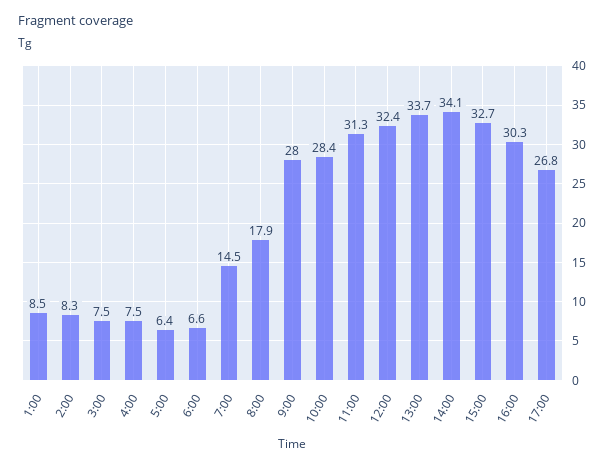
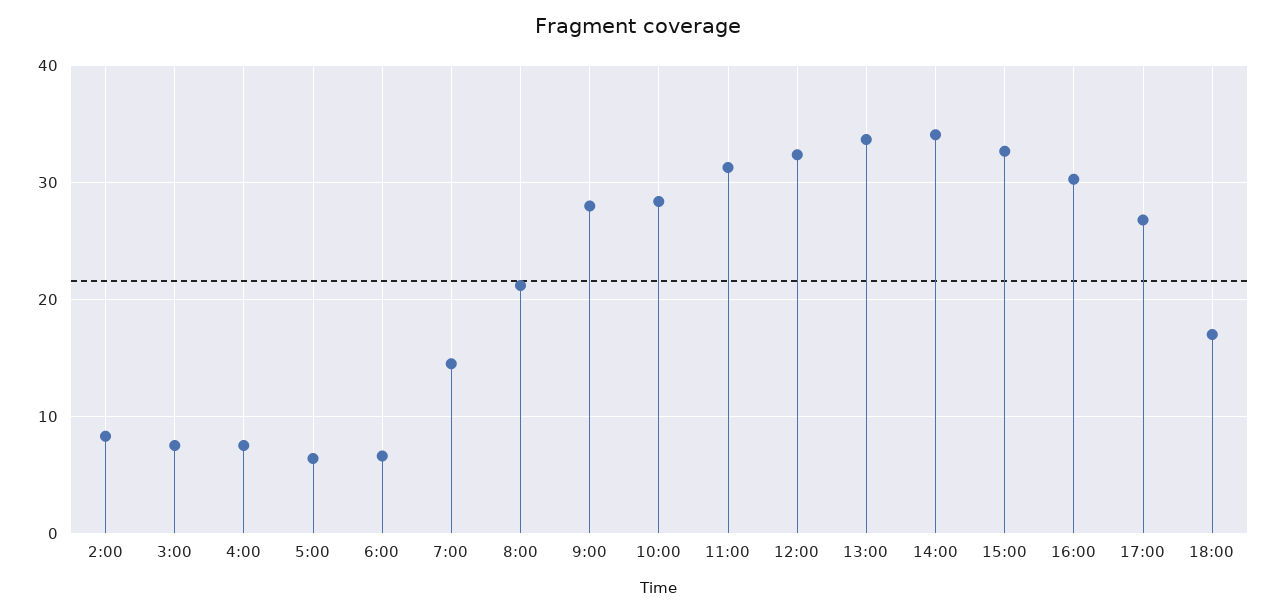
1:00: 8.5 -> none
8:00: 17.9 -> 21
18:00: none -> 17

